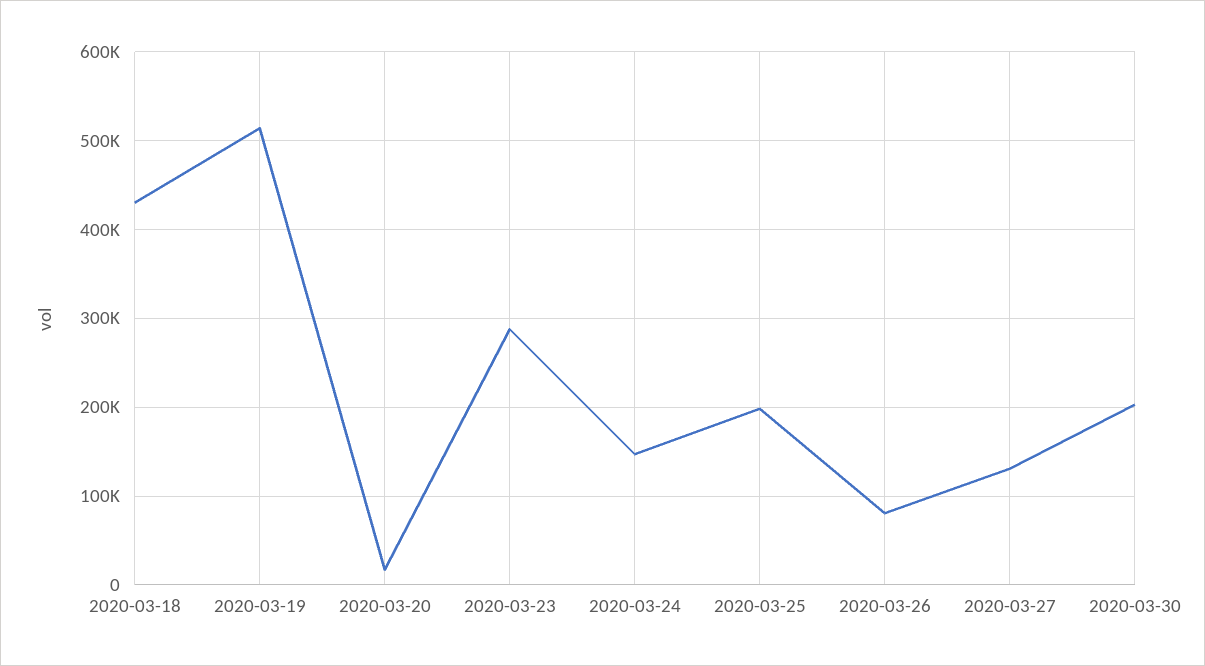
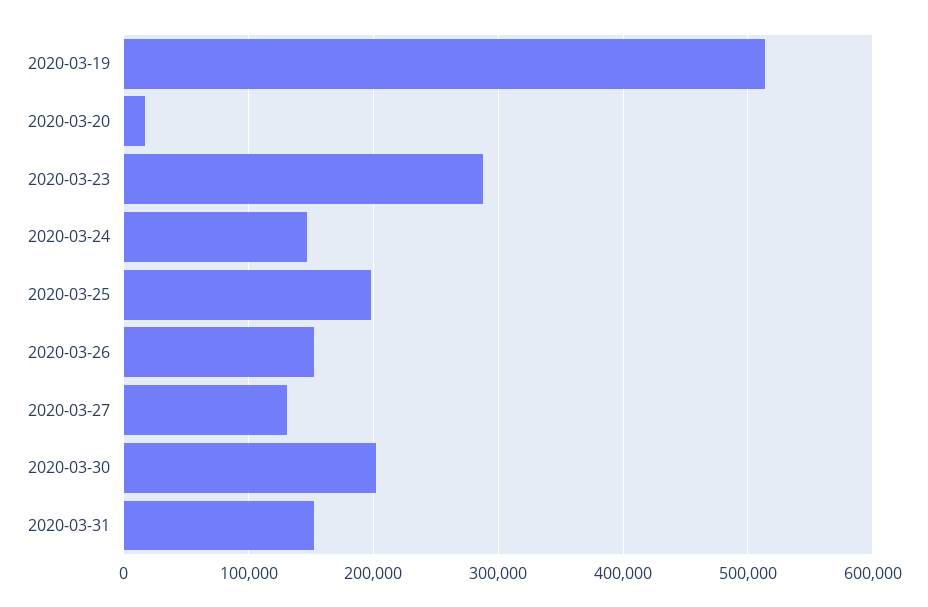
2020-03-18: 430000 -> none
2020-03-26: 80000 -> 150000
2020-03-31: none -> 150000

